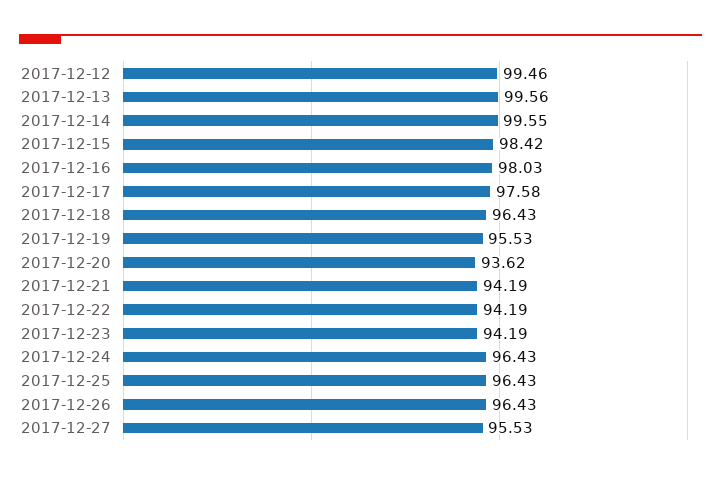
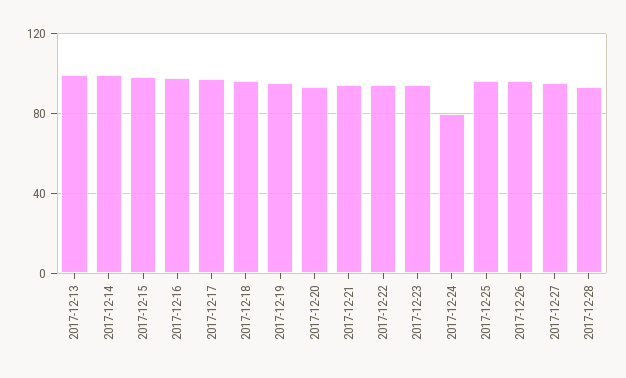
2017-12-12: 99.46 -> none
2017-12-24: 96.43 -> 80
2017-12-28: none -> 95

